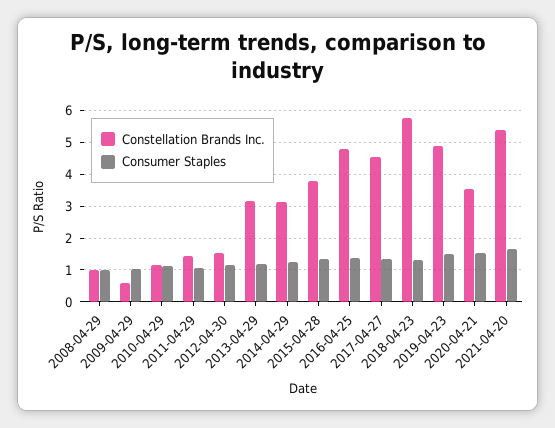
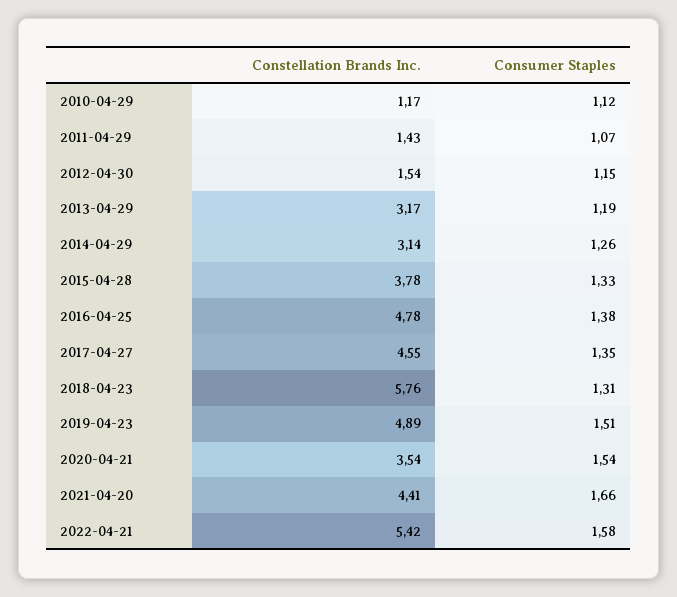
Constellation Brands Inc., 2008-04-29: 1 -> none
Consumer Staples, 2008-04-29: 1 -> none
Constellation Brands Inc., 2009-04-29: 0.6 -> none
Consumer Staples, 2009-04-29: 1 -> none
Constellation Brands Inc., 2021-04-20: 5.4 -> 4.41
Constellation Brands Inc., 2022-04-21: none -> 5.42
Consumer Staples, 2022-04-21: none -> 1.58

